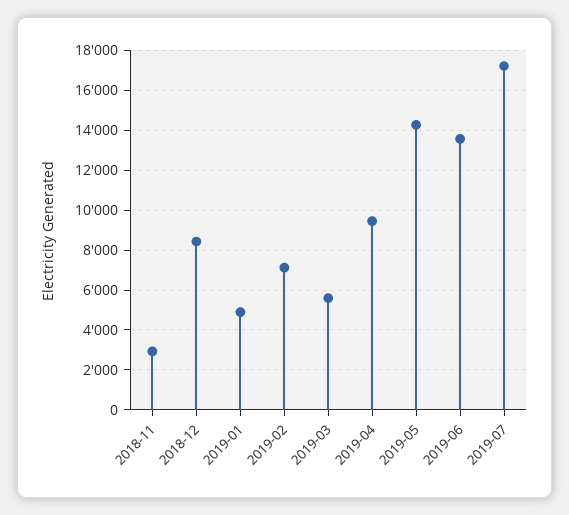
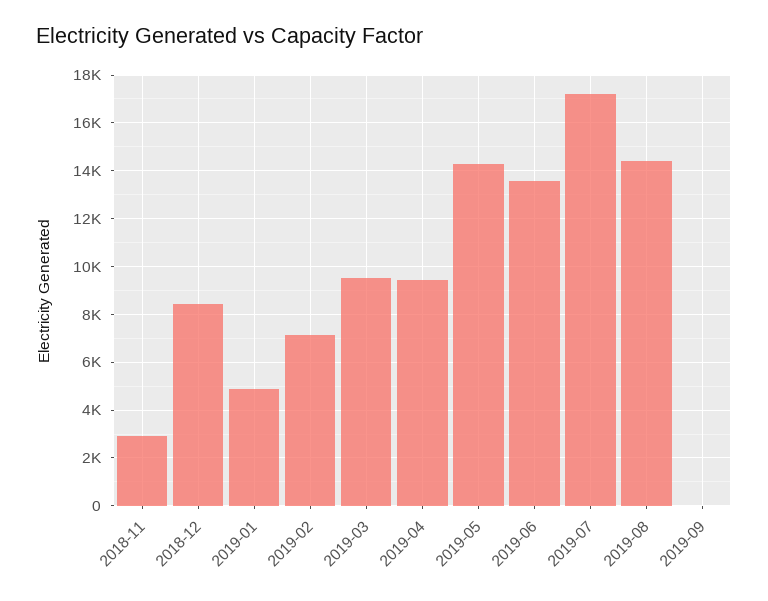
2019-03: 5500 -> 9500
2019-08: none -> 14500
2019-09: none -> 0

